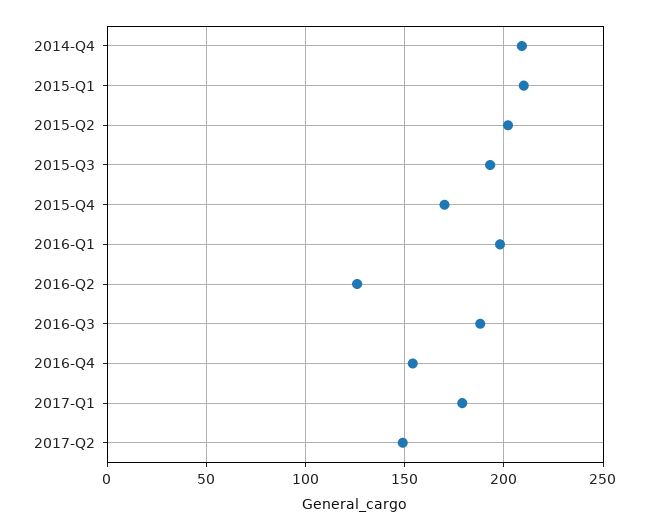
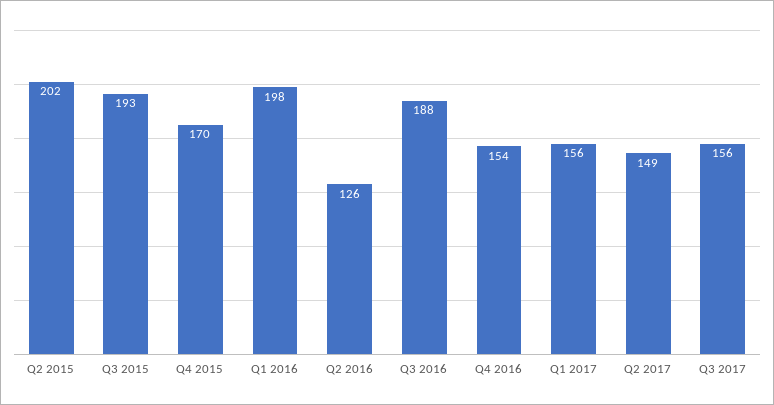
2014-Q4: 210 -> none
2015-Q1: 210 -> none
2017-Q1: 180 -> 156
Q3 2017: none -> 156

